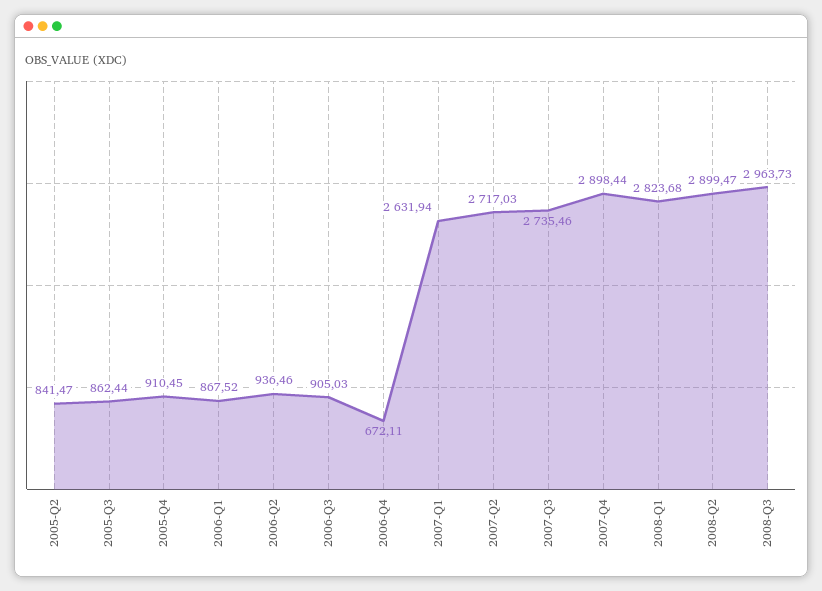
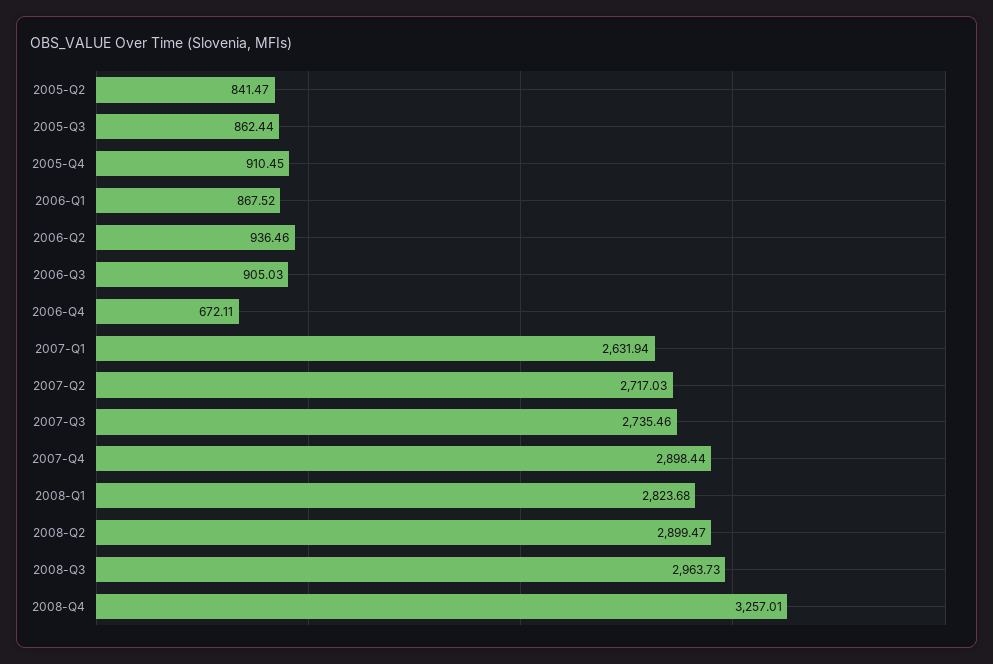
2008-Q4: none -> 3257.01

